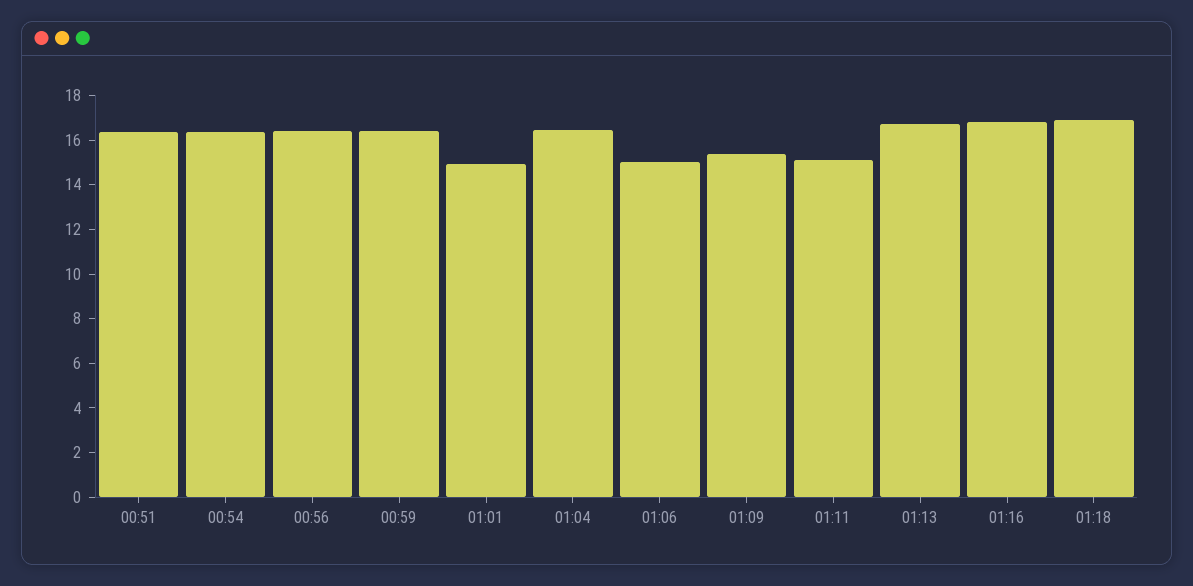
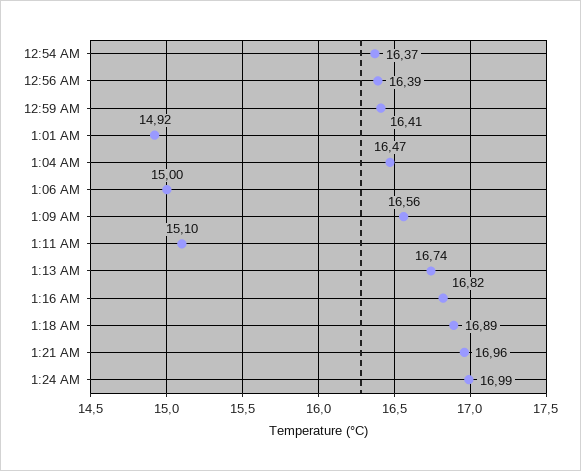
00:51: 16.5 -> none
01:09: 15.5 -> 16.56
1:21 AM: none -> 16.96
1:24 AM: none -> 16.99

